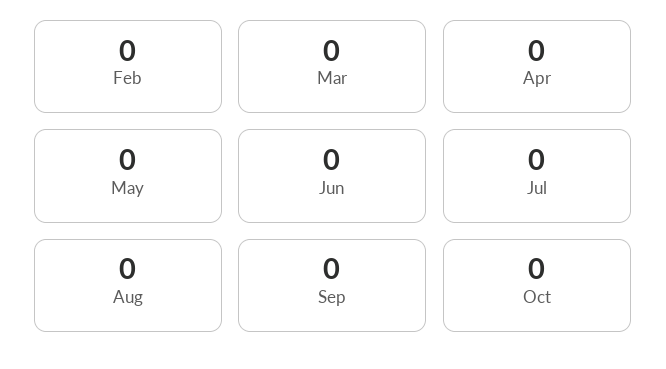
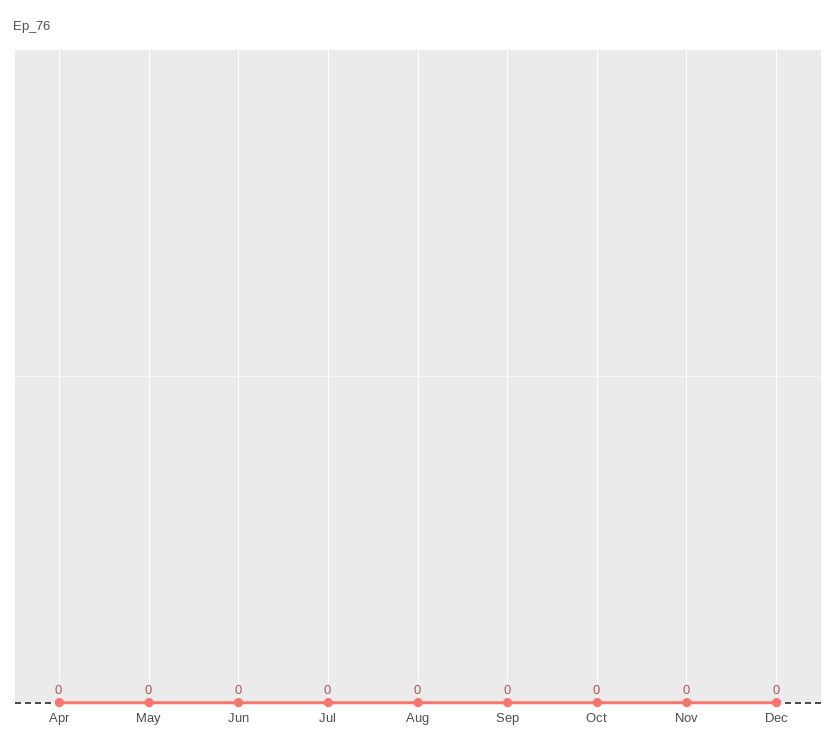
Feb: 0 -> none
Mar: 0 -> none
Nov: none -> 0
Dec: none -> 0

